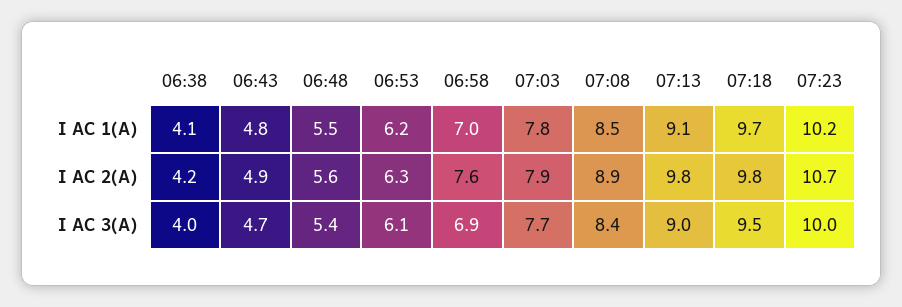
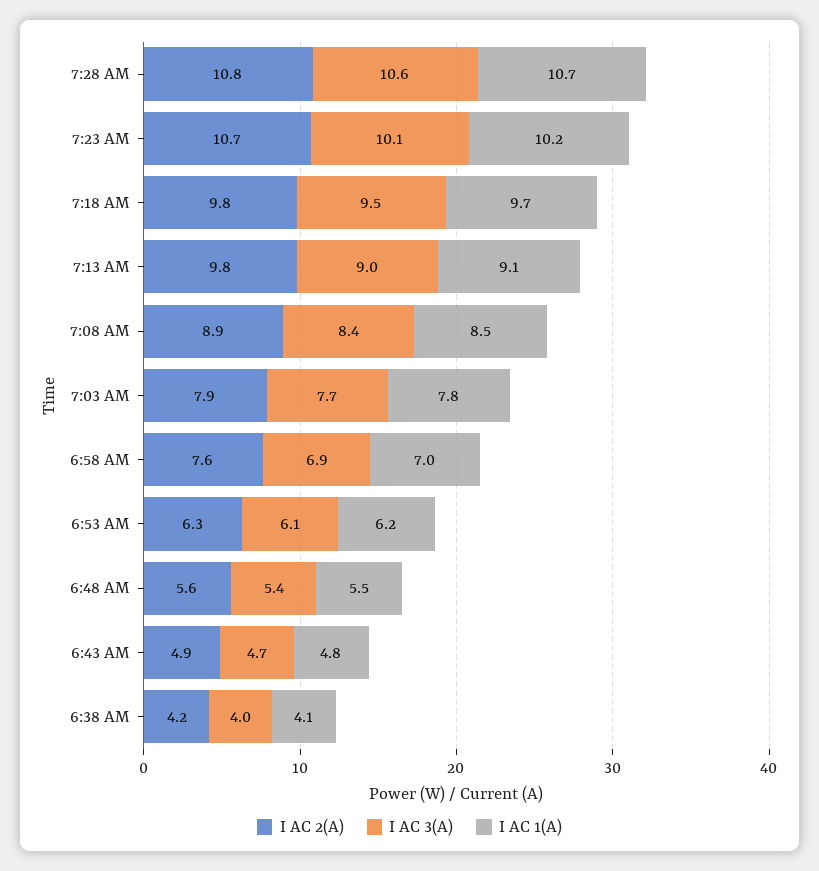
I AC 3(A), 07:23: 10 -> 10.1
I AC 2(A), 7:28 AM: none -> 10.8
I AC 3(A), 7:28 AM: none -> 10.6
I AC 1(A), 7:28 AM: none -> 10.7

